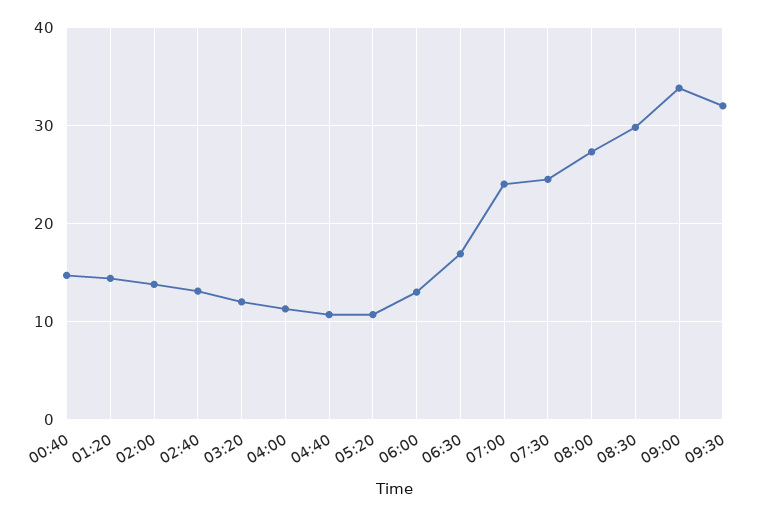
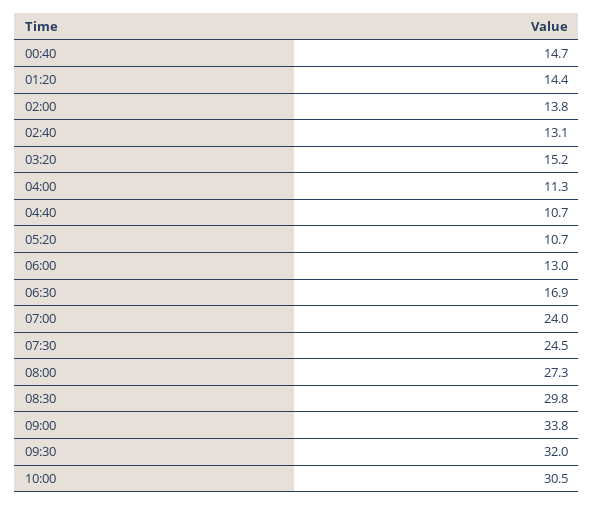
03:20: 12 -> 15.2
10:00: none -> 30.5

